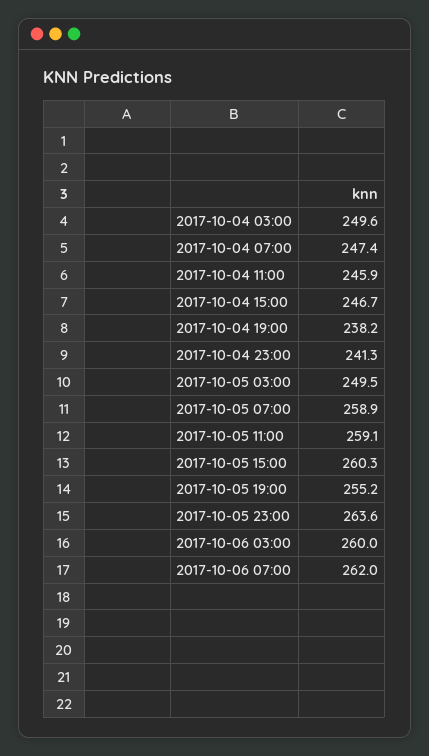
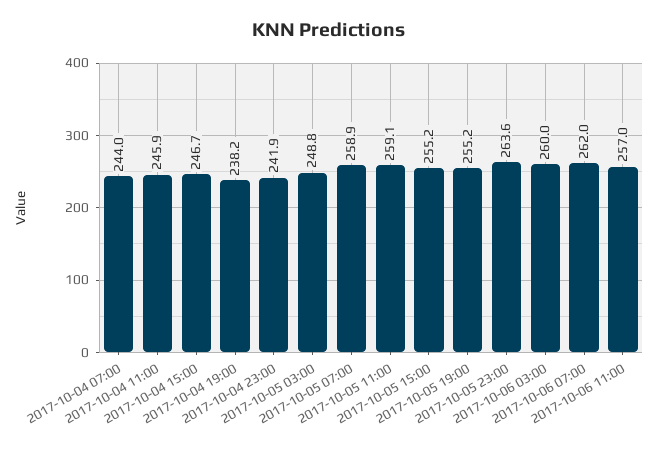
2017-10-04 03:00: 249.6 -> none
2017-10-04 07:00: 247.4 -> 244
2017-10-04 23:00: 241.3 -> 241.9
2017-10-05 03:00: 249.5 -> 248.8
2017-10-05 15:00: 260.3 -> 255.2
2017-10-06 11:00: none -> 257

